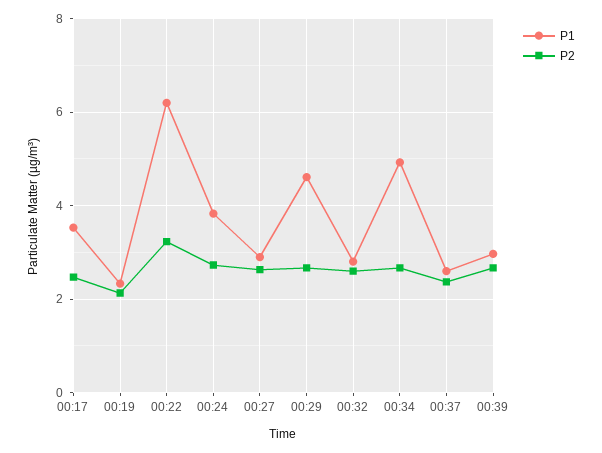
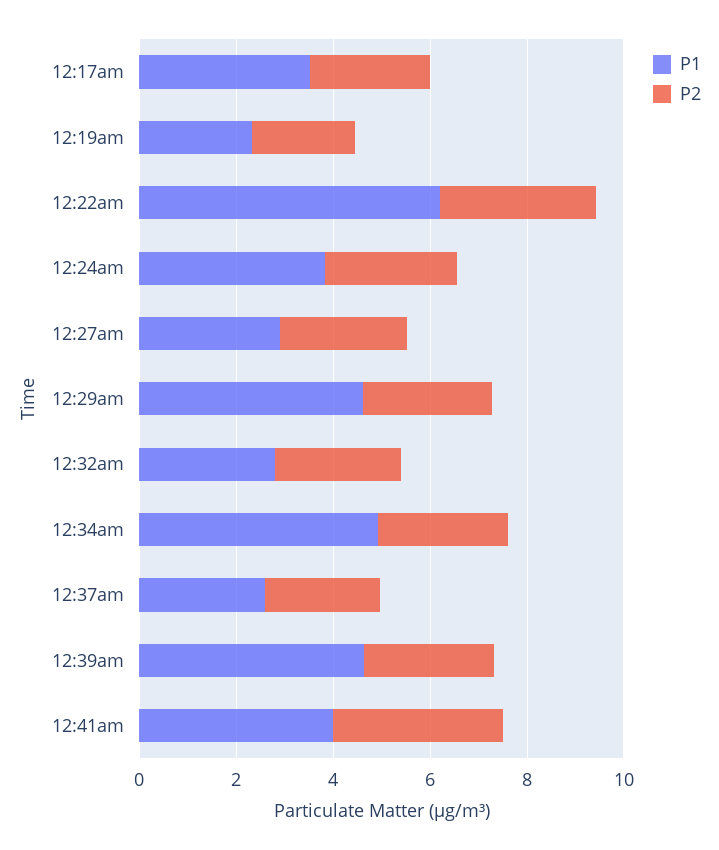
P1, 00:39: 3 -> 4.5
P1, 12:41am: none -> 4
P2, 12:41am: none -> 3.5

